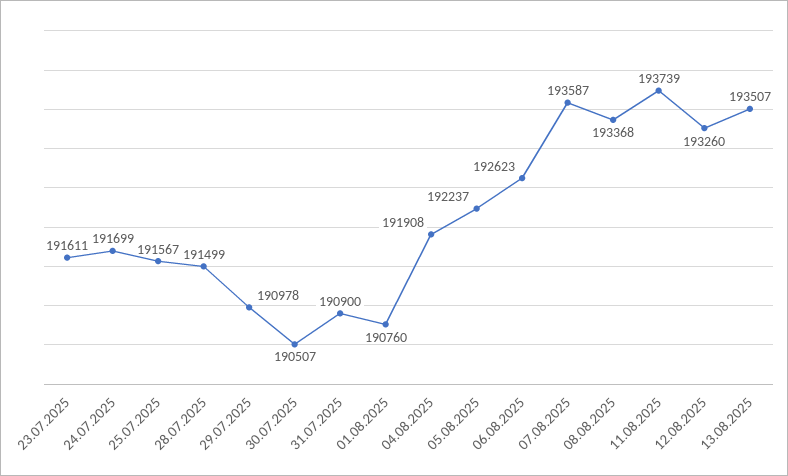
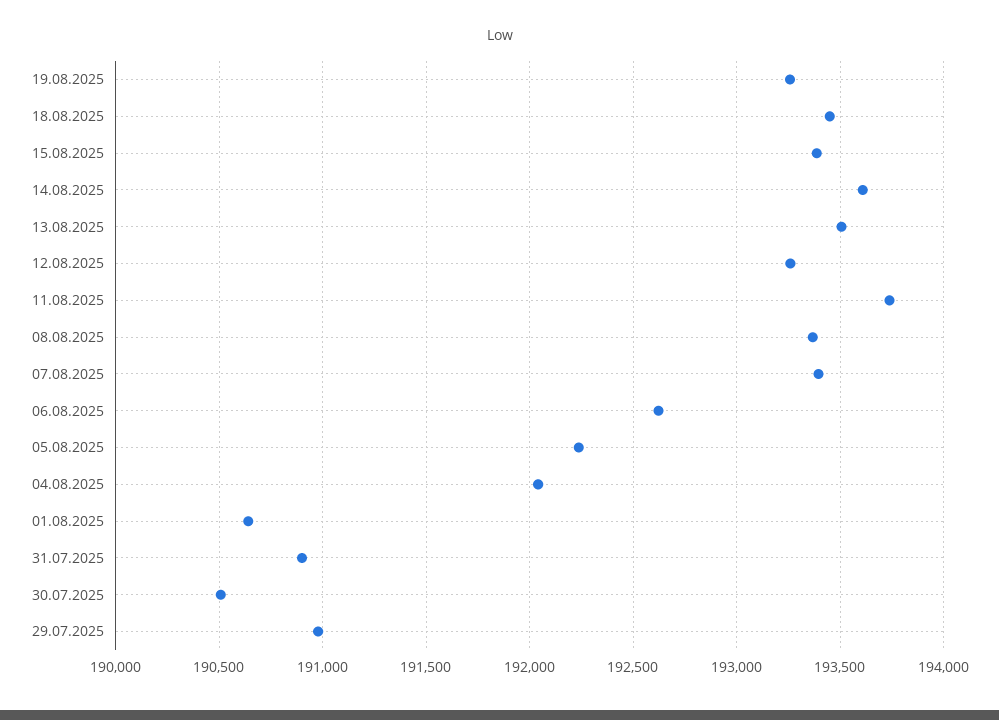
23.07.2025: 191611 -> none
24.07.2025: 191699 -> none
25.07.2025: 191567 -> none
28.07.2025: 191499 -> none
01.08.2025: 190760 -> 190650
04.08.2025: 191908 -> 192050
07.08.2025: 193587 -> 193400
19.08.2025: none -> 193250
18.08.2025: none -> 193450
15.08.2025: none -> 193400
14.08.2025: none -> 193600

